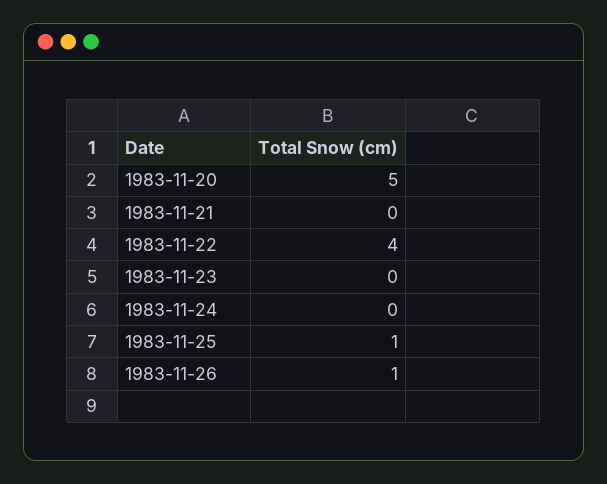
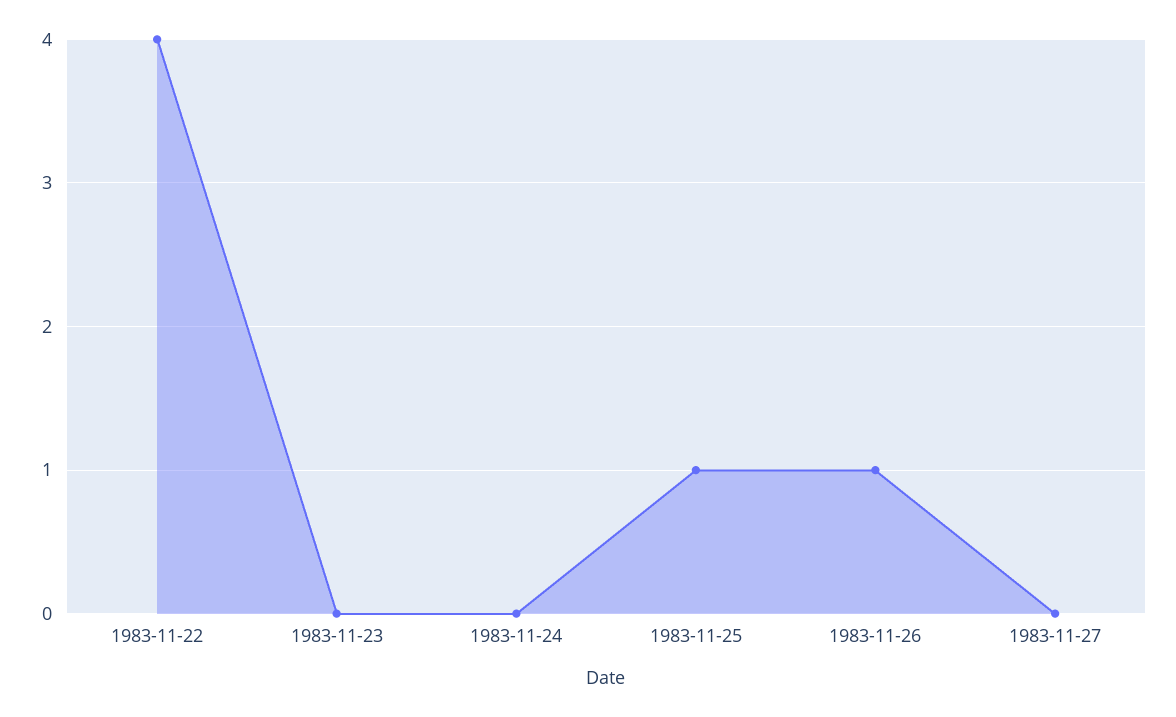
1983-11-20: 5 -> none
1983-11-21: 0 -> none
1983-11-27: none -> 0

